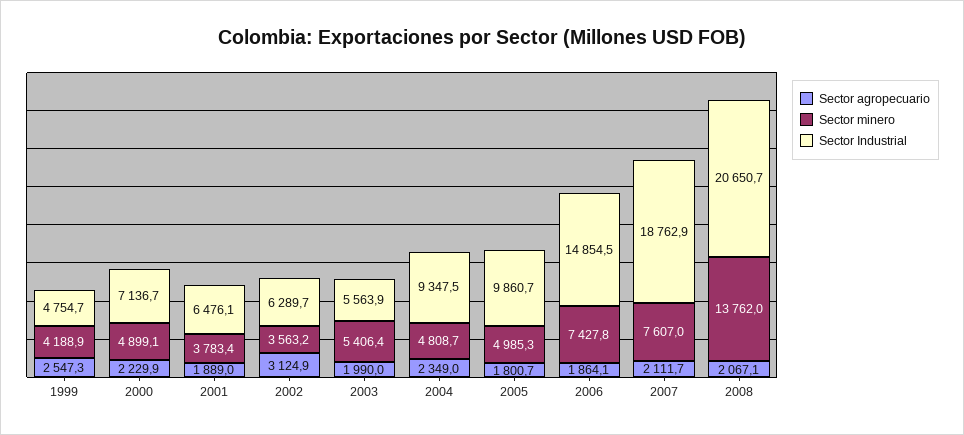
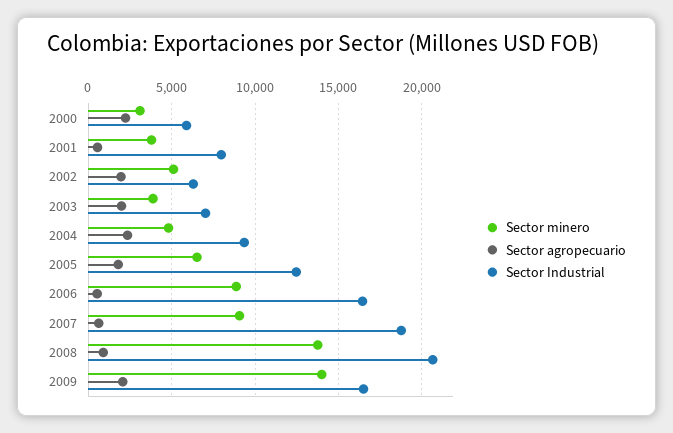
Sector agropecuario, 1999: 2547.3 -> none
Sector minero, 1999: 4188.9 -> none
Sector Industrial, 1999: 4754.7 -> none
Sector minero, 2000: 4899.1 -> 3000
Sector Industrial, 2000: 7136.7 -> 6000
Sector agropecuario, 2001: 1889 -> 500
Sector Industrial, 2001: 6476.1 -> 8000
Sector agropecuario, 2002: 3124.9 -> 2000
Sector minero, 2002: 3563.2 -> 5000
Sector minero, 2003: 5406.4 -> 4000
Sector Industrial, 2003: 5563.9 -> 7000
Sector minero, 2005: 4985.3 -> 6500
Sector Industrial, 2005: 9860.7 -> 12500
Sector agropecuario, 2006: 1864.1 -> 500
Sector minero, 2006: 7427.8 -> 9000
Sector Industrial, 2006: 14854.5 -> 16500
Sector agropecuario, 2007: 2111.7 -> 500
Sector minero, 2007: 7607 -> 9000
Sector agropecuario, 2008: 2067.1 -> 1000
Sector minero, 2009: none -> 14000
Sector agropecuario, 2009: none -> 2000
Sector Industrial, 2009: none -> 16500

